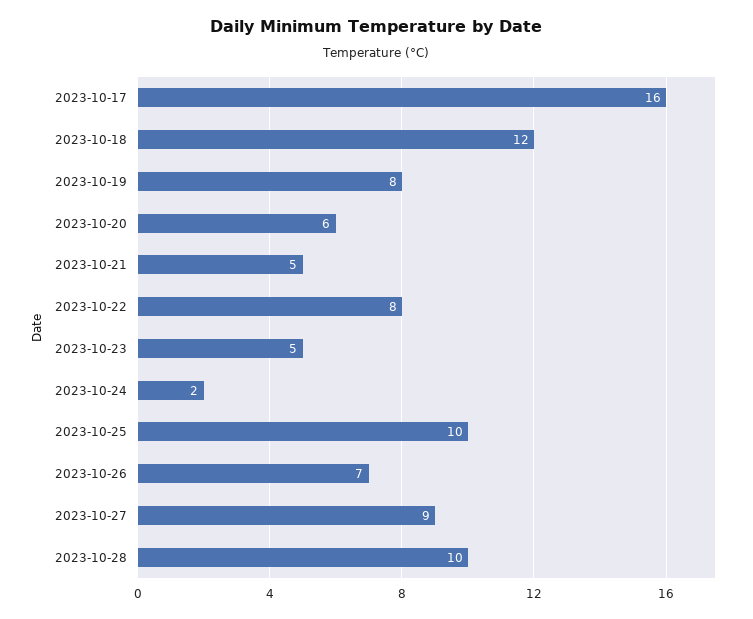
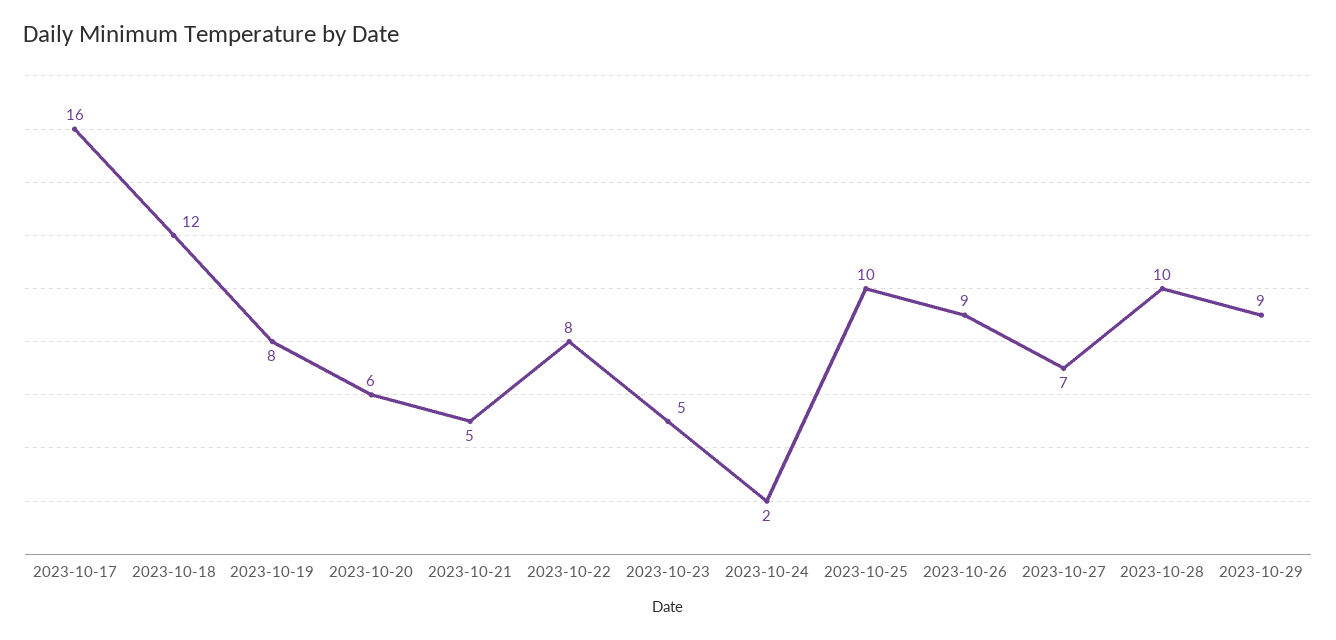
2023-10-26: 7 -> 9
2023-10-27: 9 -> 7
2023-10-29: none -> 9

